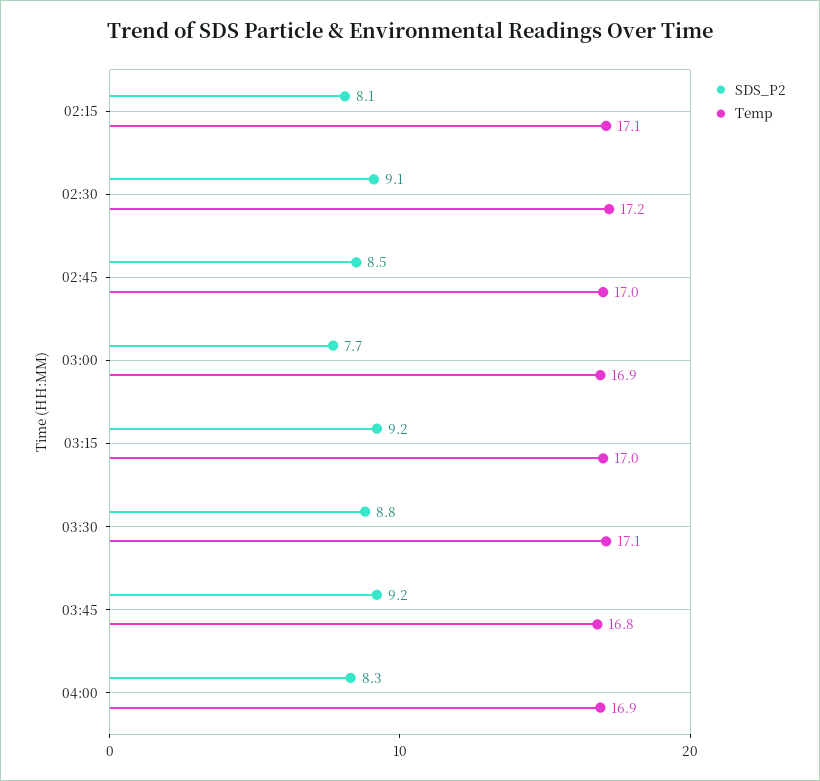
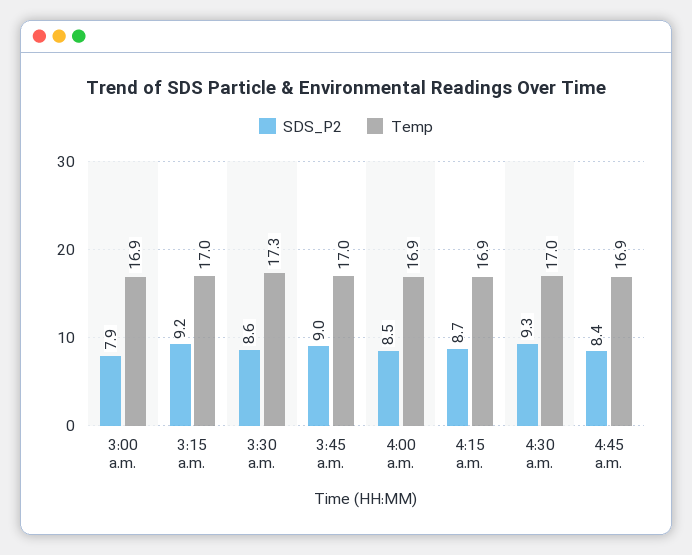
SDS_P2, 02:15: 8.1 -> none
Temp, 02:15: 17.1 -> none
SDS_P2, 02:30: 9.1 -> none
Temp, 02:30: 17.2 -> none
SDS_P2, 02:45: 8.5 -> none
Temp, 02:45: 17 -> none
SDS_P2, 03:00: 7.7 -> 7.9
SDS_P2, 03:30: 8.8 -> 8.6
Temp, 03:30: 17.1 -> 17.3
SDS_P2, 03:45: 9.2 -> 9
Temp, 03:45: 16.8 -> 17
SDS_P2, 04:00: 8.3 -> 8.5
SDS_P2, 4:15 a.m.: none -> 8.7
Temp, 4:15 a.m.: none -> 16.9
SDS_P2, 4:30 a.m.: none -> 9.3
Temp, 4:30 a.m.: none -> 17
SDS_P2, 4:45 a.m.: none -> 8.4
Temp, 4:45 a.m.: none -> 16.9

